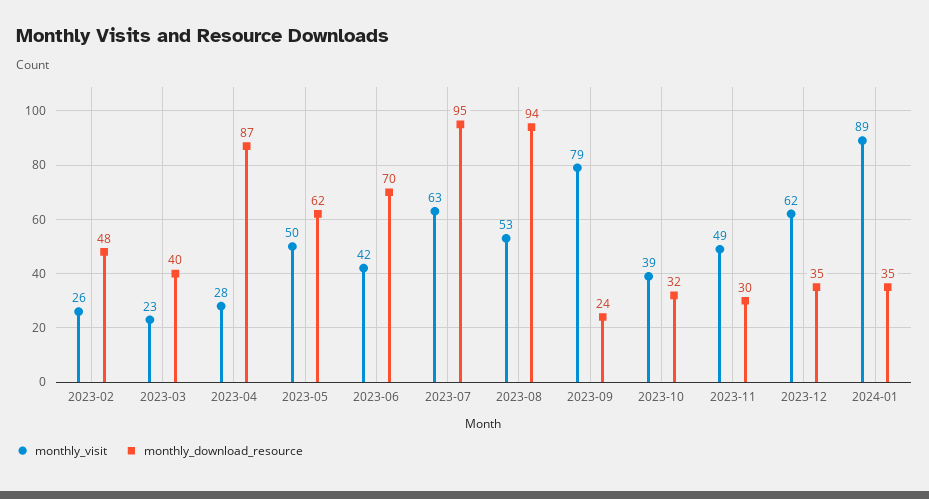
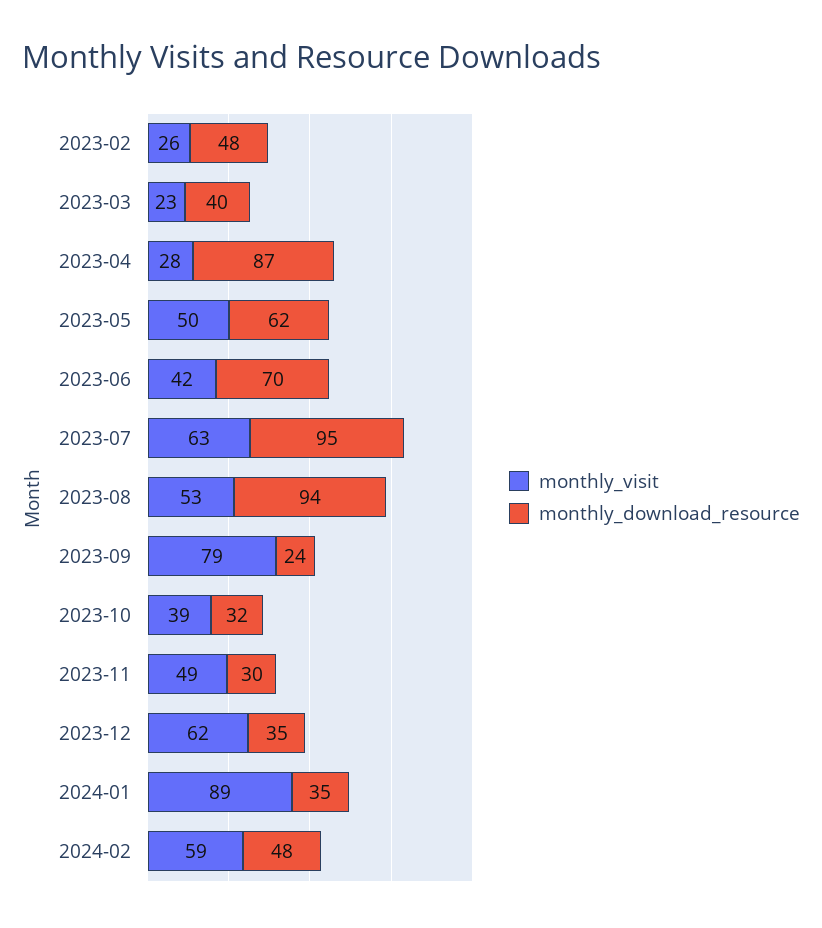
monthly_visit, 2024-02: none -> 59
monthly_download_resource, 2024-02: none -> 48

